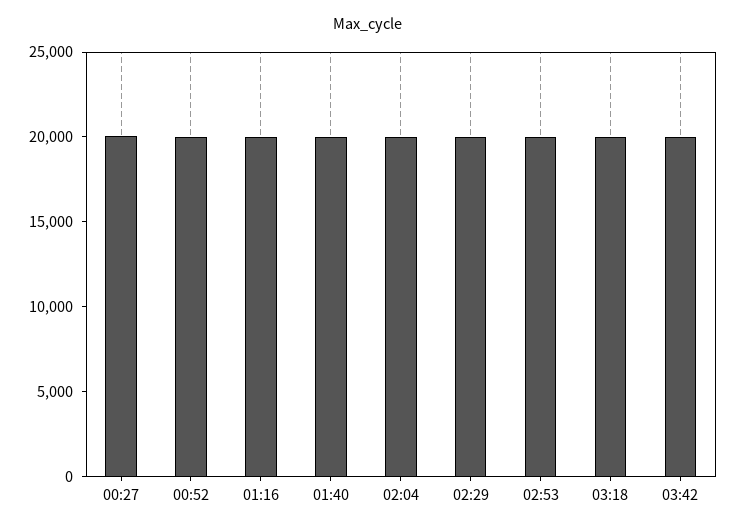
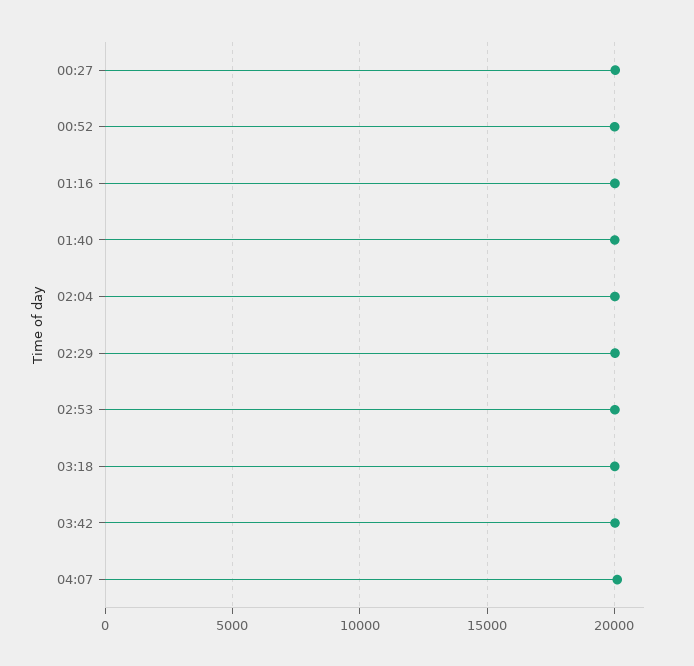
04:07: none -> 20000

